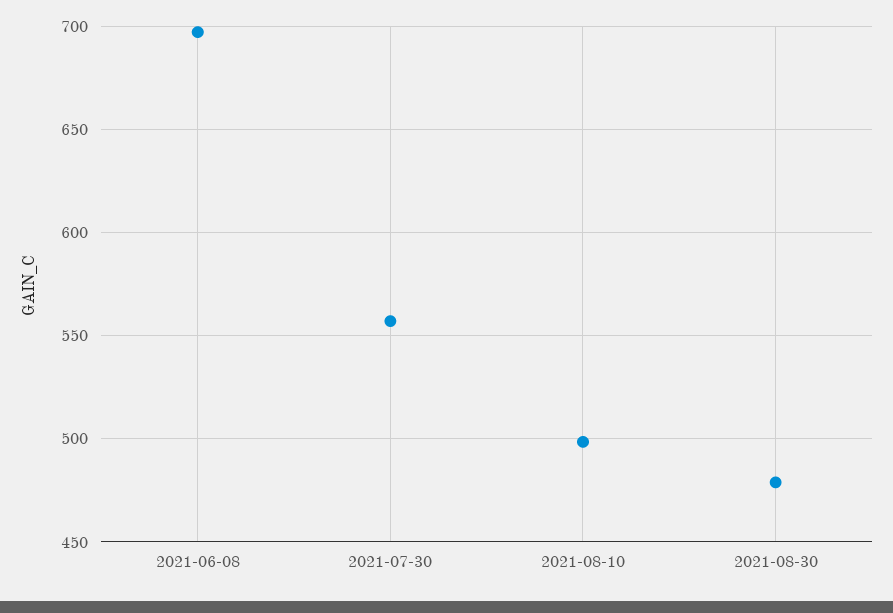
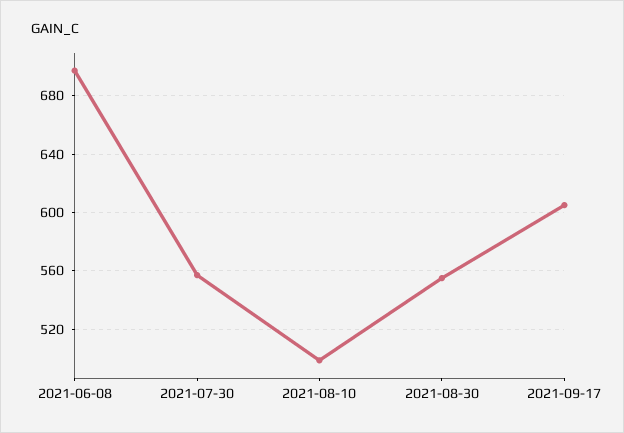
2021-08-30: 480 -> 555
2021-09-17: none -> 605

